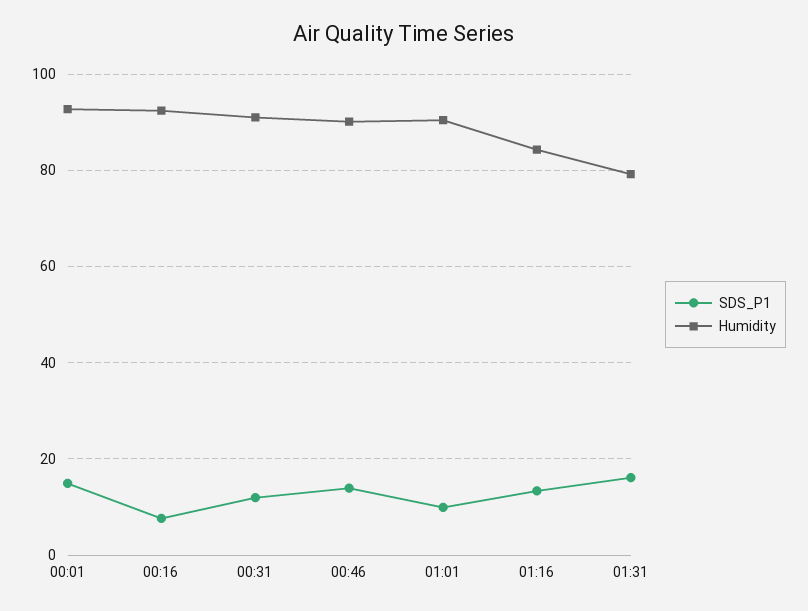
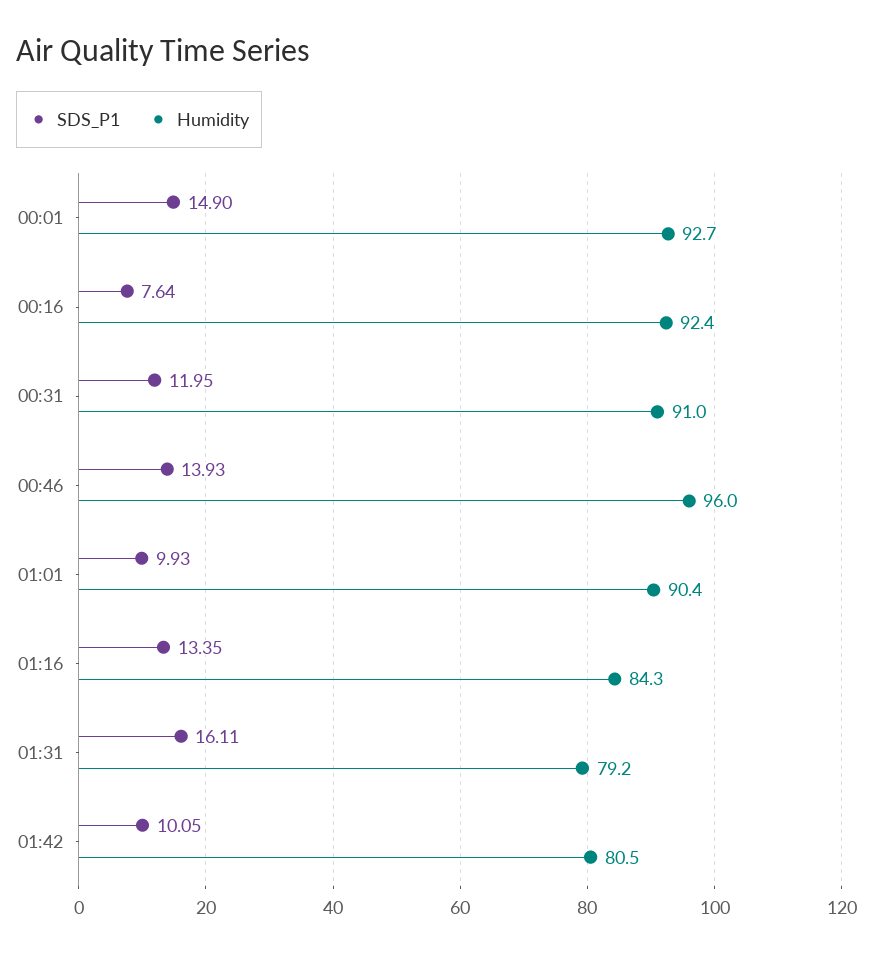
Humidity, 00:46: 90 -> 96
SDS_P1, 01:42: none -> 10.05
Humidity, 01:42: none -> 80.5

